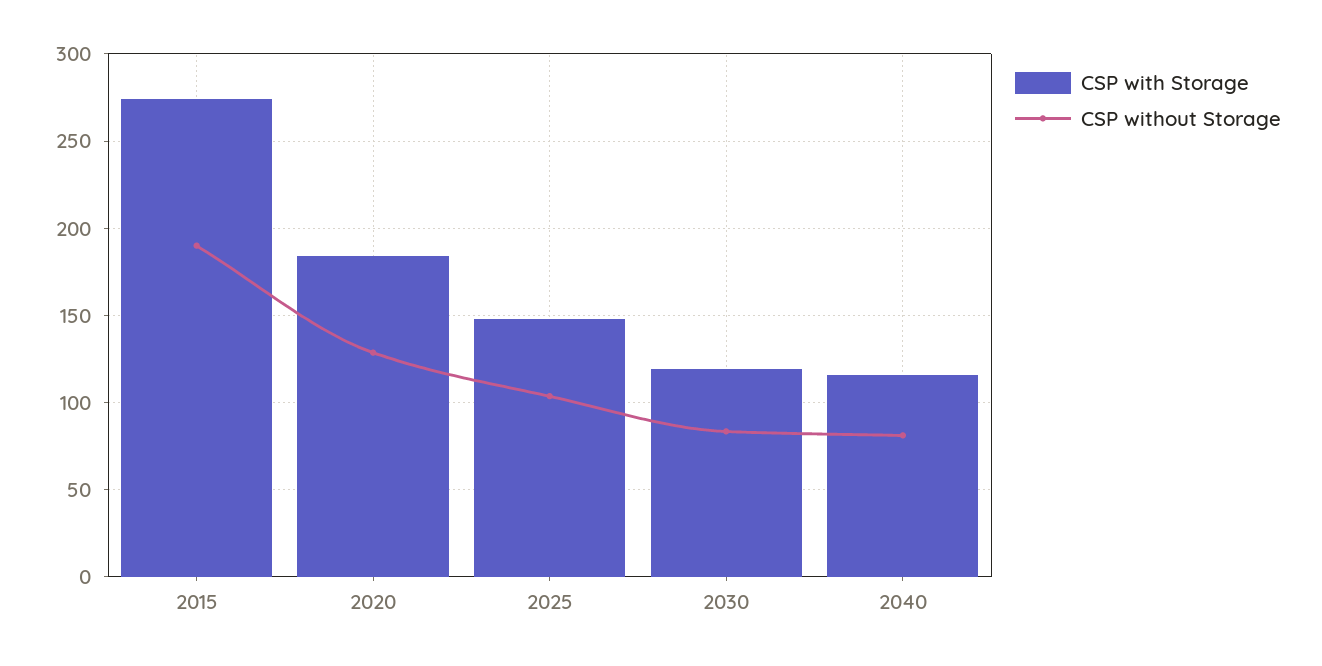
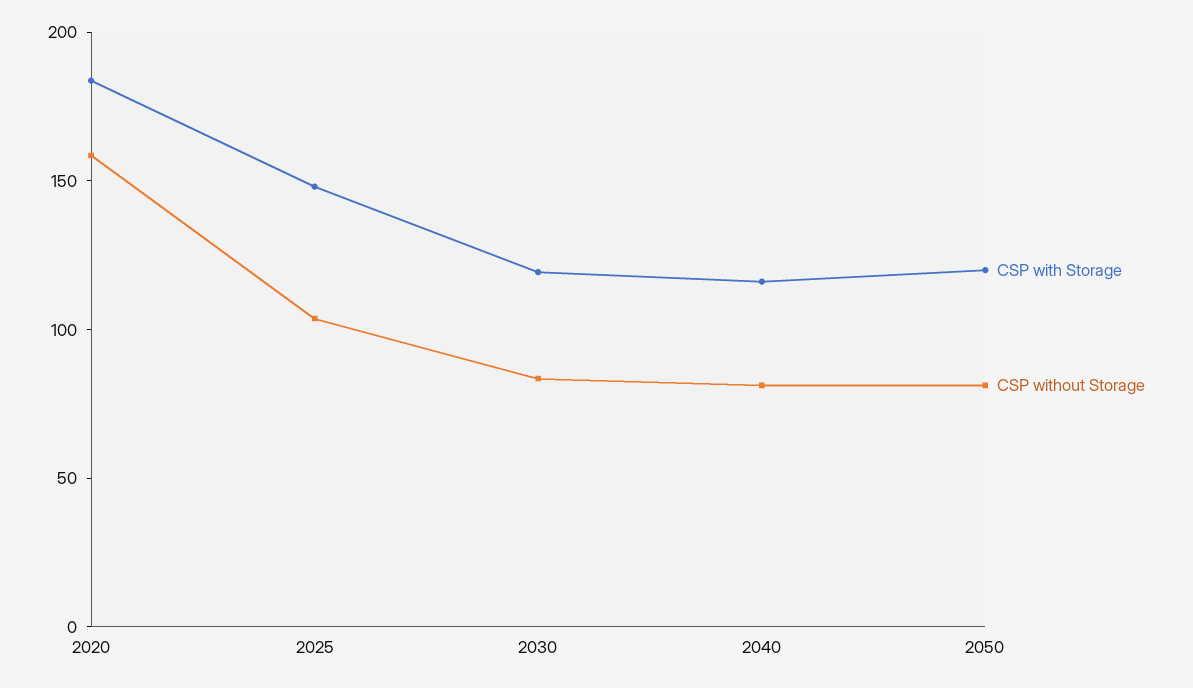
CSP with Storage, 2015: 275 -> none
CSP without Storage, 2015: 190 -> none
CSP without Storage, 2020: 130 -> 160
CSP with Storage, 2050: none -> 120
CSP without Storage, 2050: none -> 80

